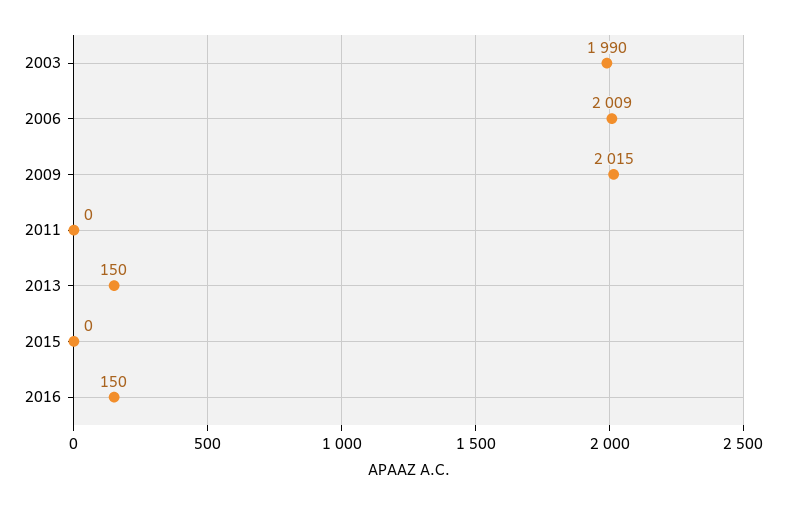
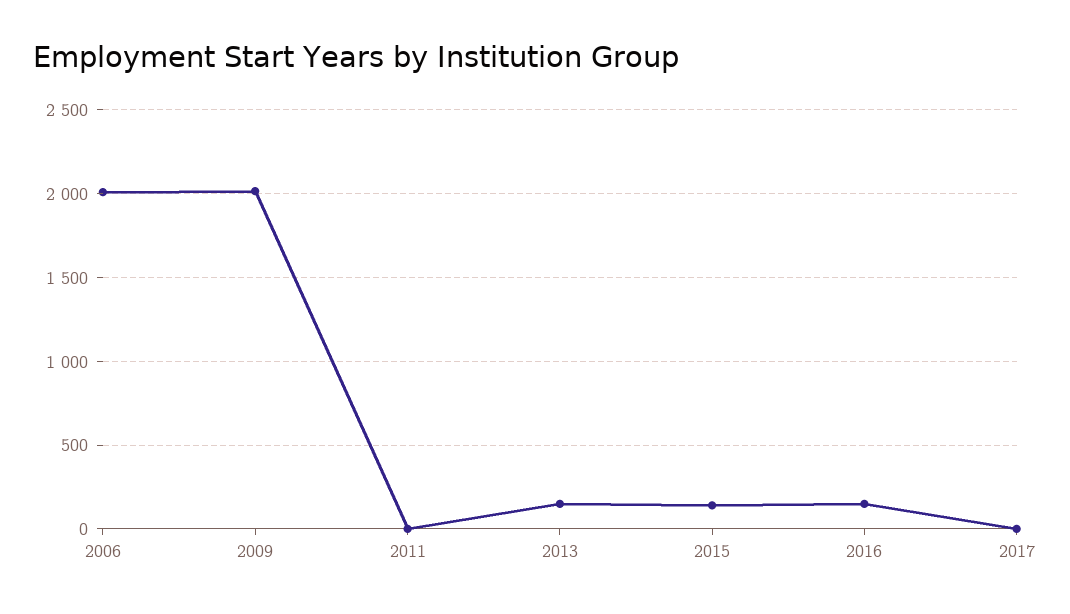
2003: 1990 -> none
2015: 0 -> 150
2017: none -> 0

